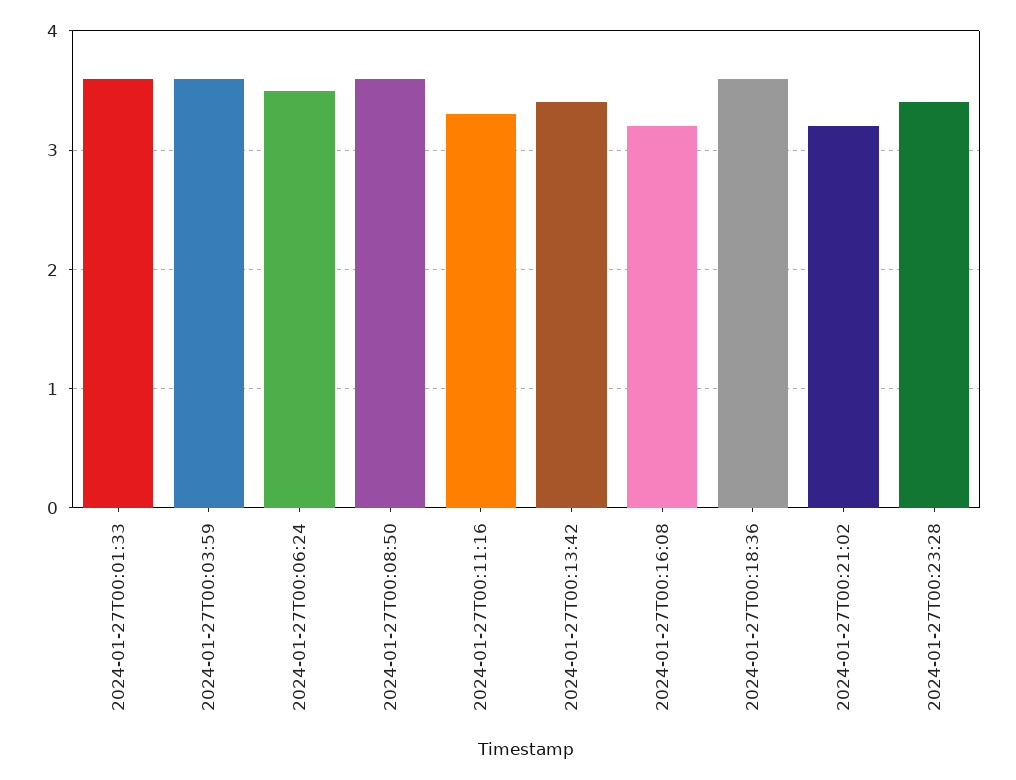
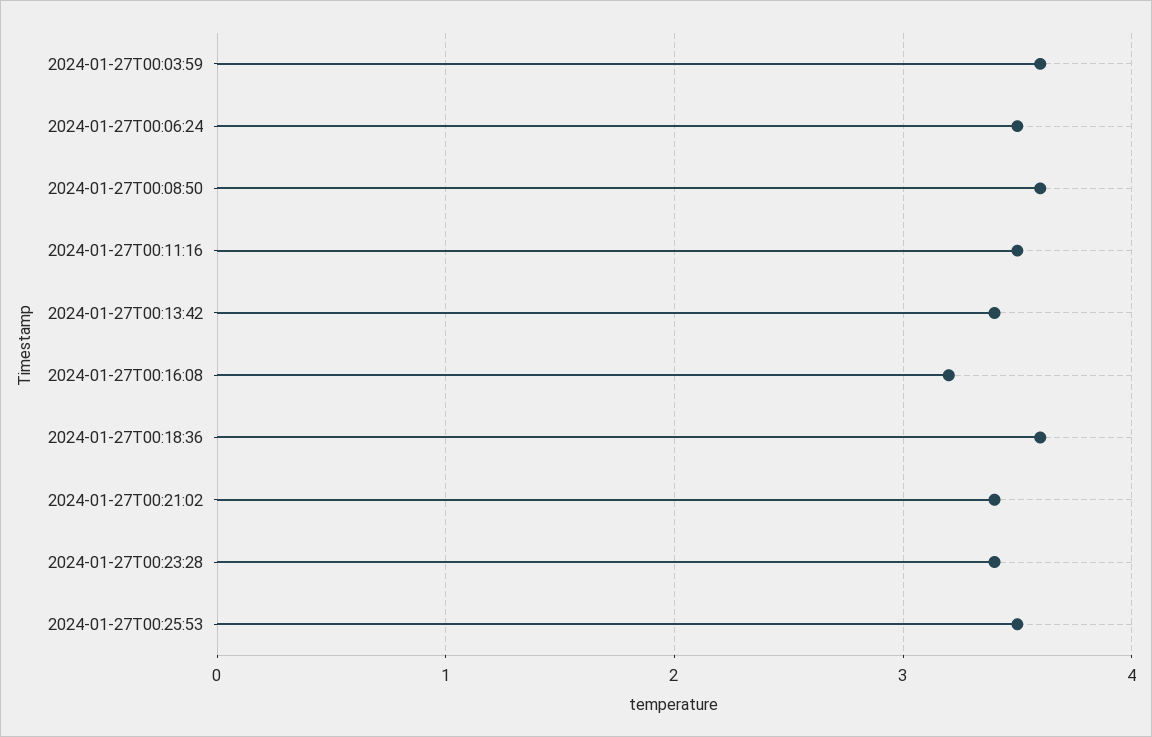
2024-01-27T00:01:33: 3.6 -> none
2024-01-27T00:11:16: 3.3 -> 3.5
2024-01-27T00:21:02: 3.2 -> 3.4
2024-01-27T00:25:53: none -> 3.5

